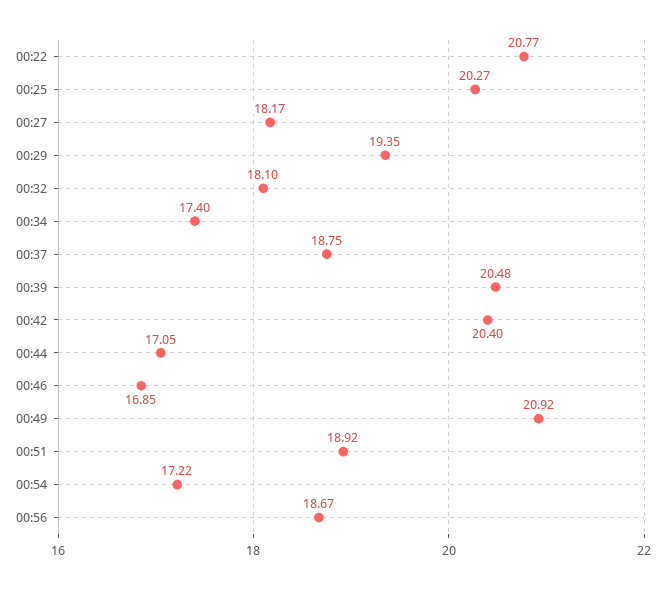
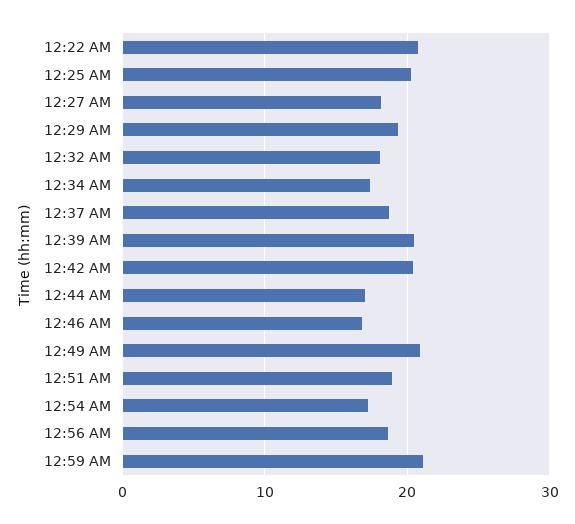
12:59 AM: none -> 21

